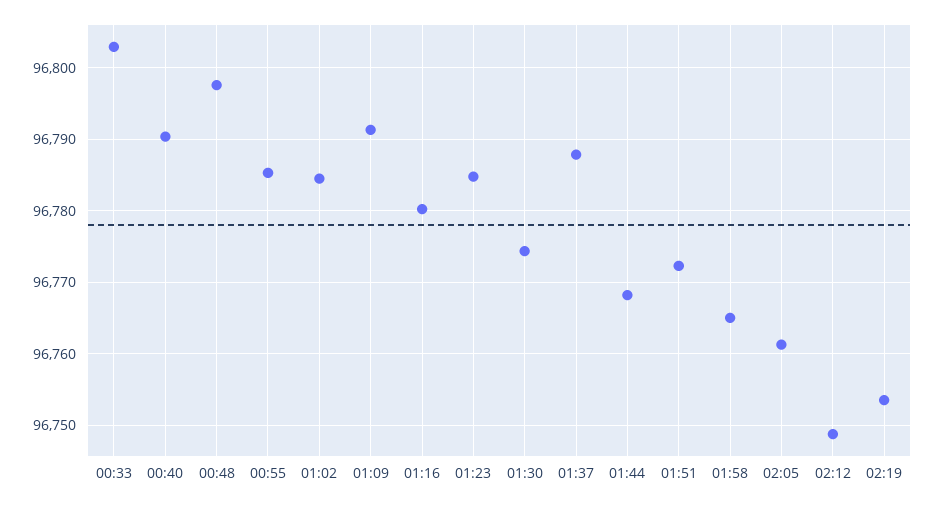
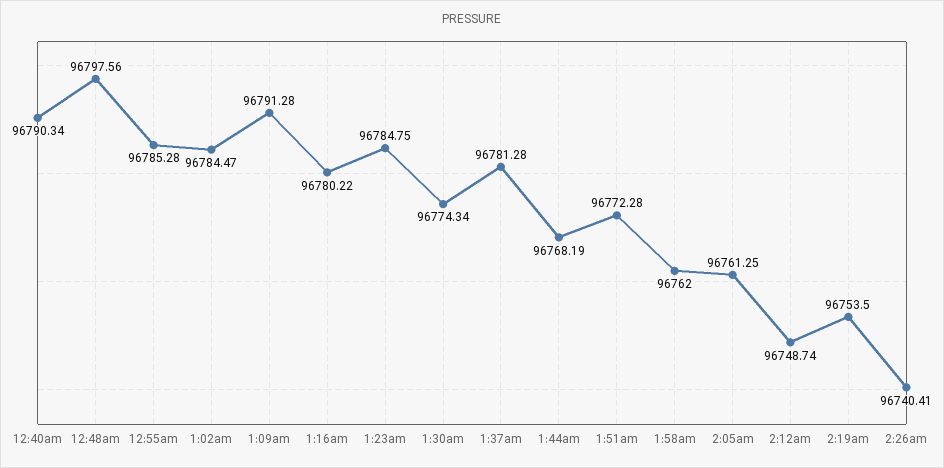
00:33: 96803 -> none
01:37: 96788 -> 96781.28
01:58: 96765 -> 96762
2:26am: none -> 96740.41

